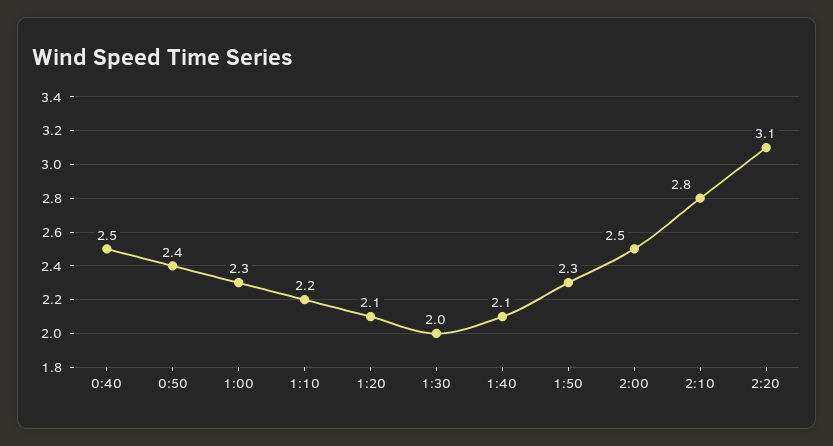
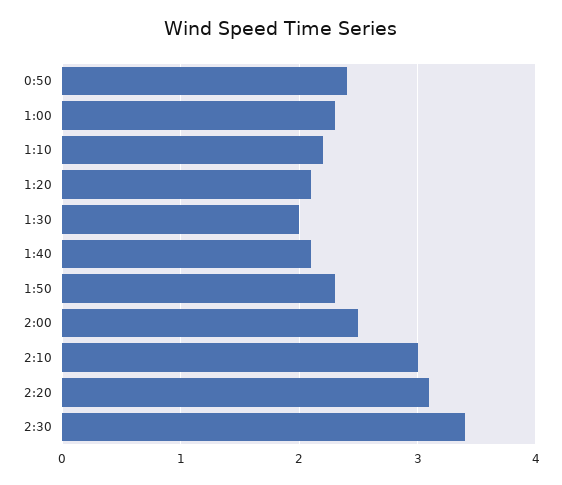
0:40: 2.5 -> none
2:10: 2.8 -> 3
2:30: none -> 3.4

